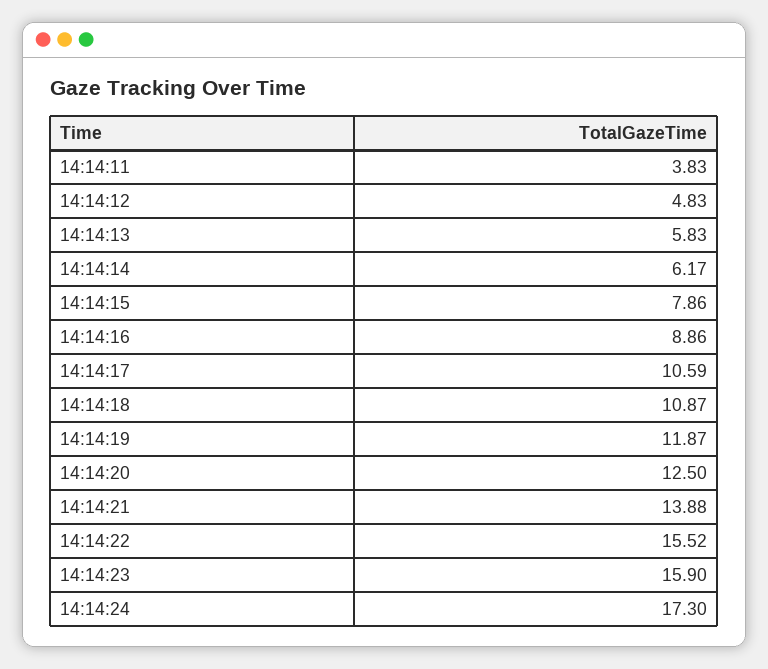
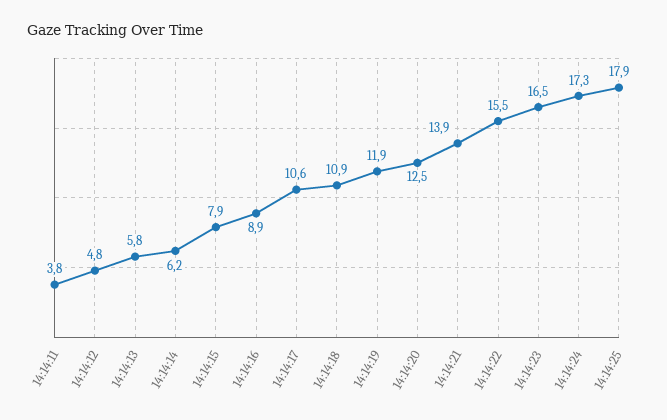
14:14:23: 15.9 -> 16.5
14:14:25: none -> 17.9

